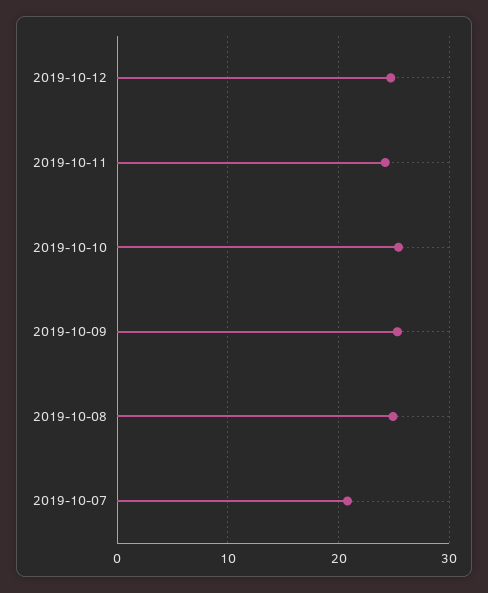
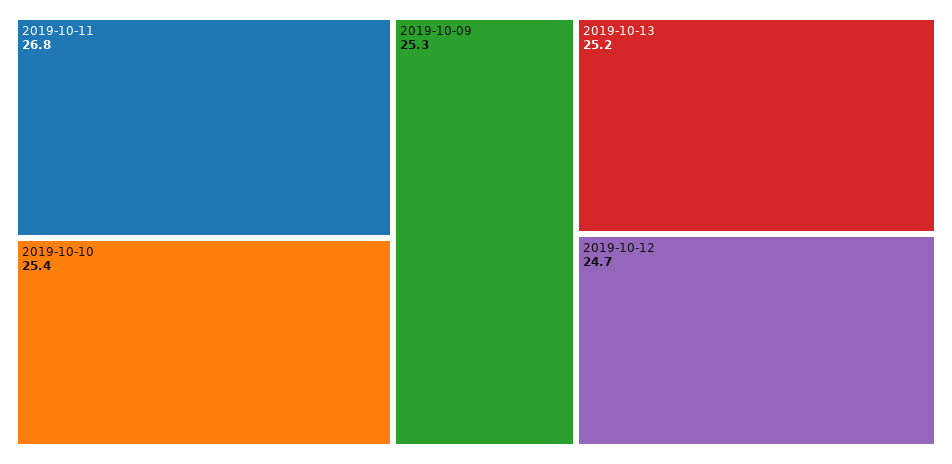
2019-10-11: 24 -> 26.8
2019-10-08: 25 -> none
2019-10-07: 21 -> none
2019-10-13: none -> 25.2

